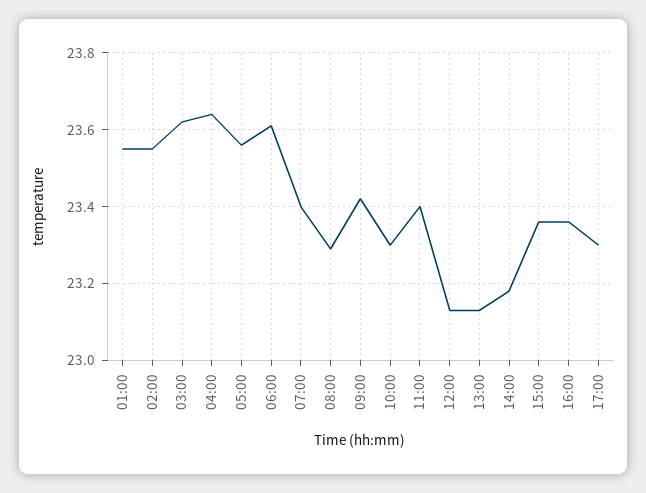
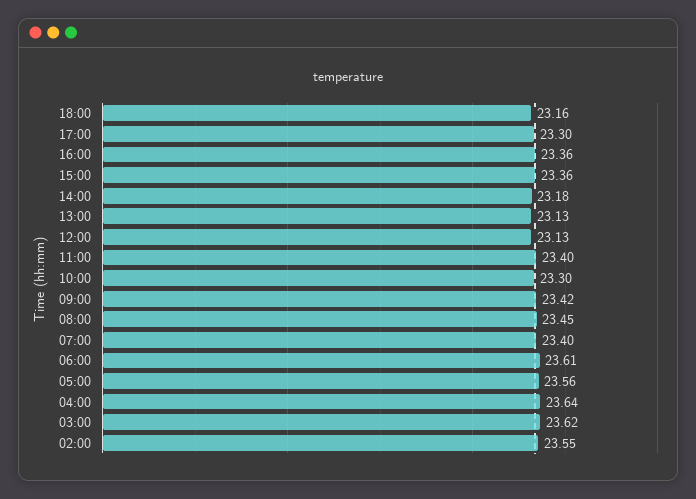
01:00: 23.55 -> none
08:00: 23.3 -> 23.45
18:00: none -> 23.16

